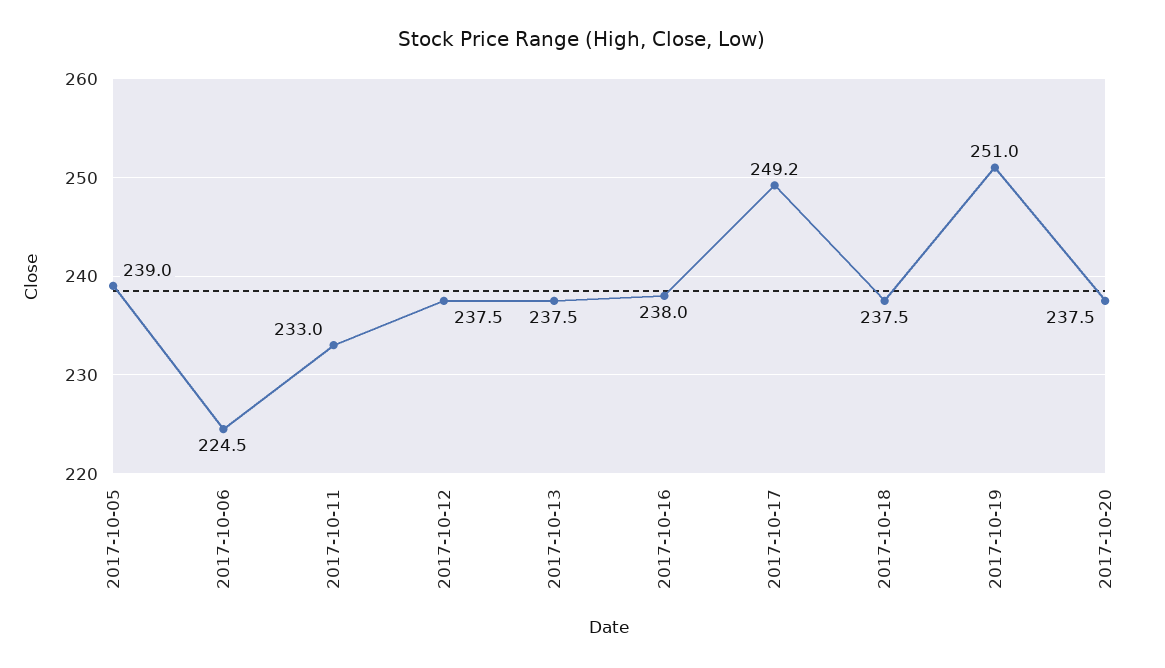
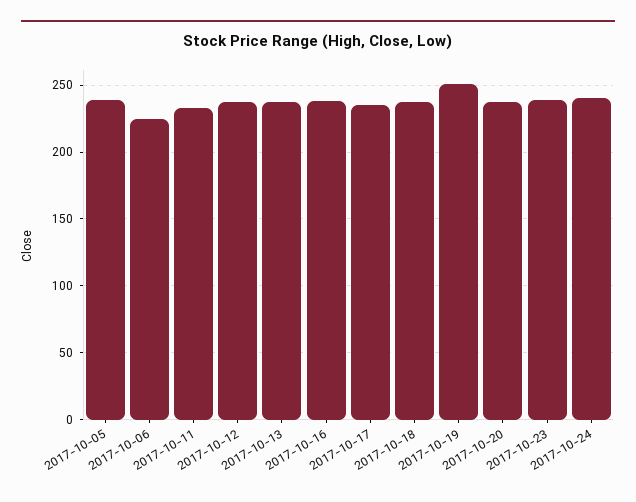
2017-10-17: 249.2 -> 235
2017-10-23: none -> 240
2017-10-24: none -> 240

